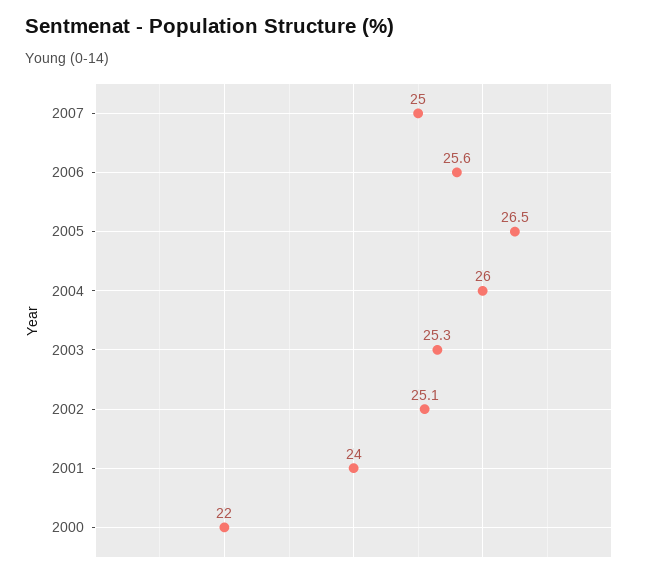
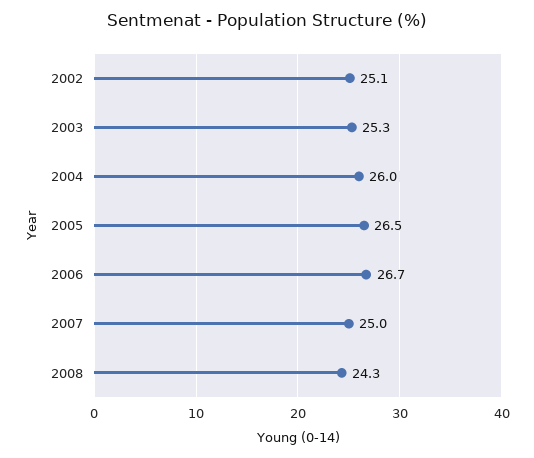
2006: 25.6 -> 26.7
2001: 24 -> none
2000: 22 -> none
2008: none -> 24.3

